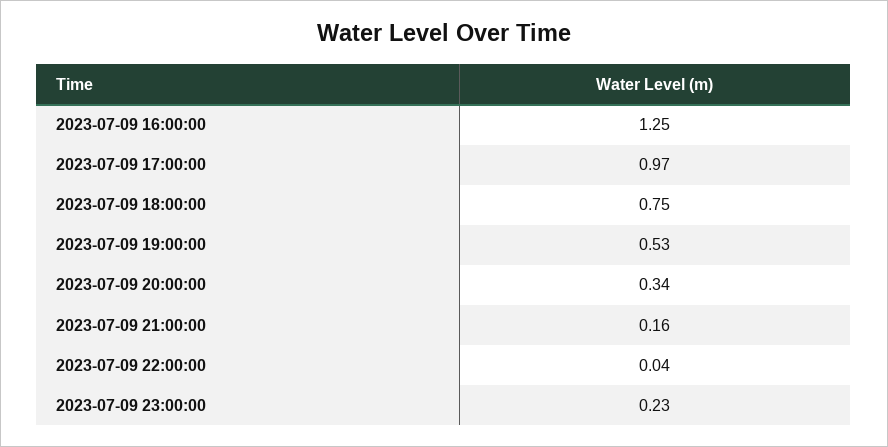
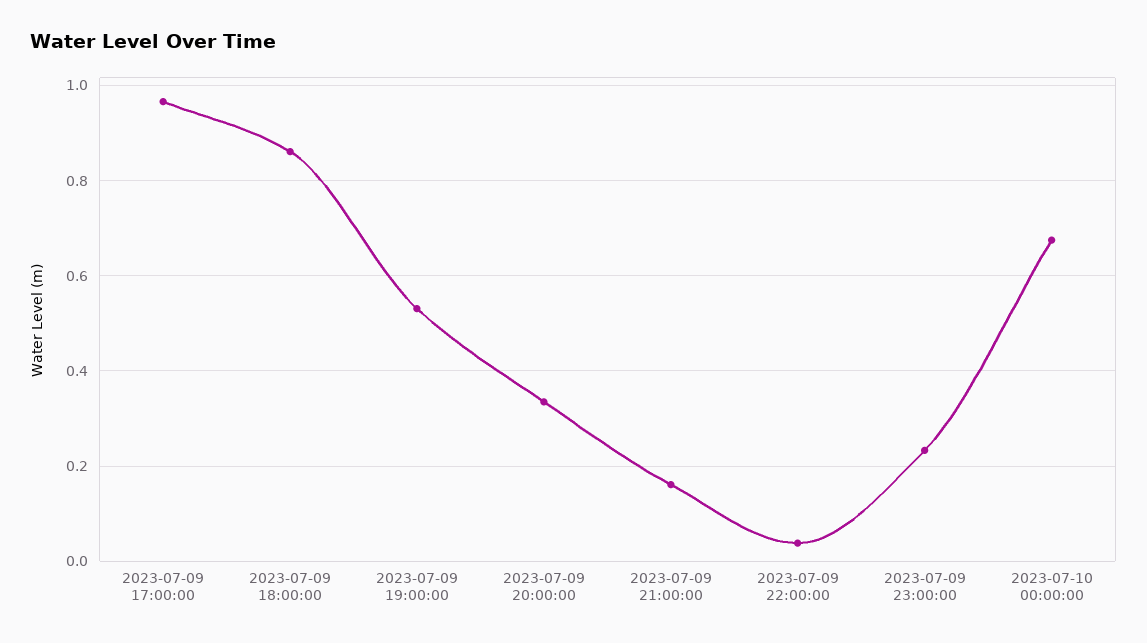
2023-07-09 16:00:00: 1.25 -> none
2023-07-09 18:00:00: 0.75 -> 0.86
2023-07-10 00:00:00: none -> 0.68

